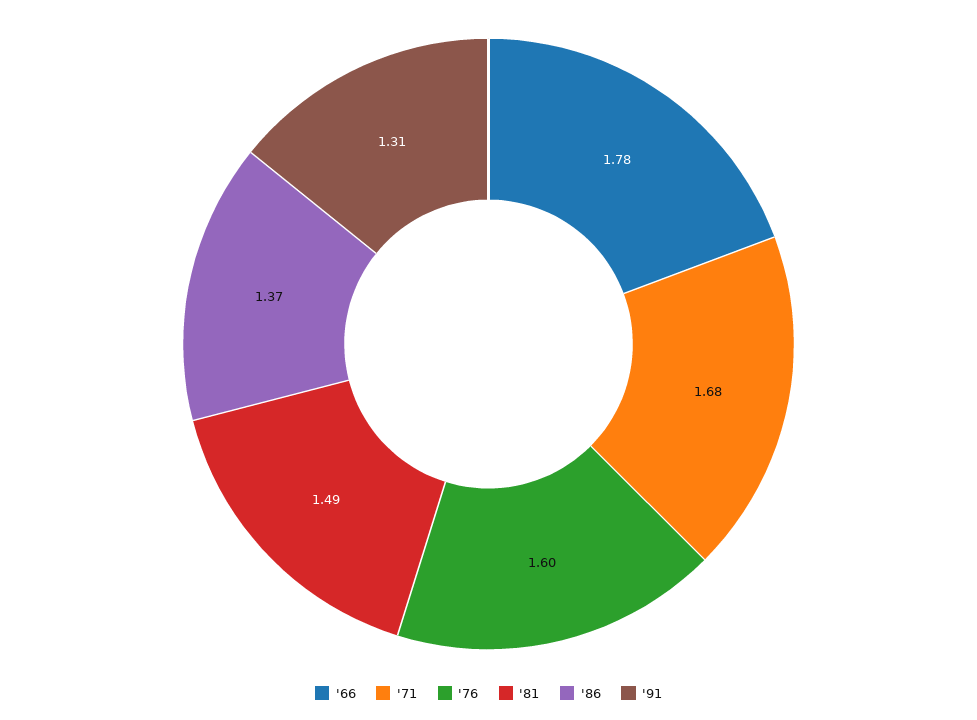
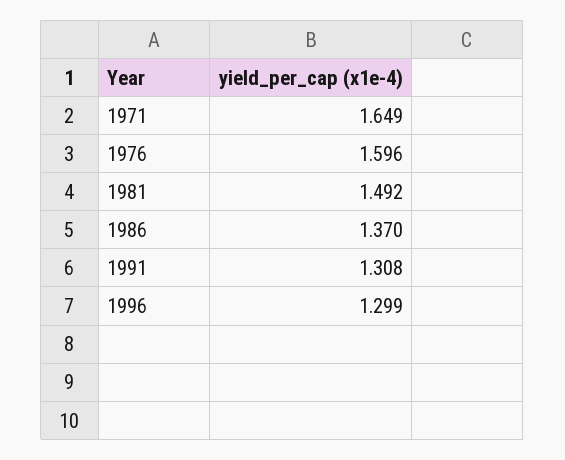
'66: 1.78 -> none
'71: 1.68 -> 1.649
1996: none -> 1.299

